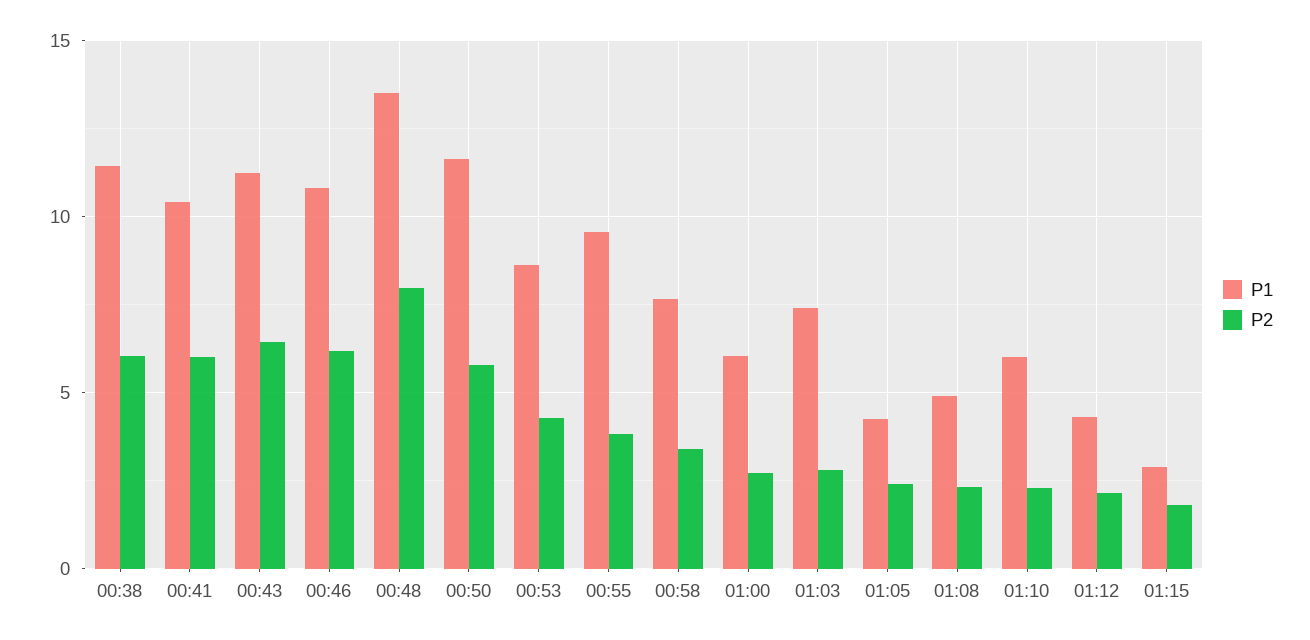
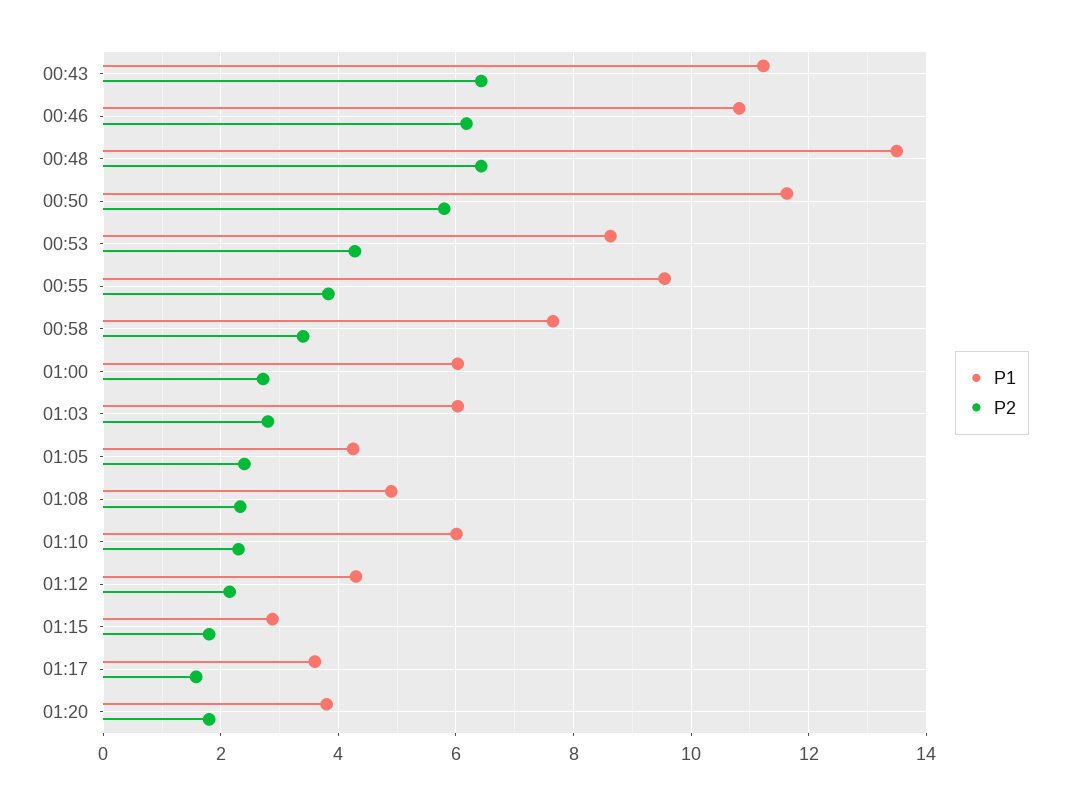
P1, 00:38: 11.5 -> none
P2, 00:38: 6 -> none
P1, 00:41: 10.5 -> none
P2, 00:41: 6 -> none
P2, 00:48: 8 -> 6.4
P1, 01:03: 7.5 -> 6
P1, 01:17: none -> 3.6
P2, 01:17: none -> 1.6
P1, 01:20: none -> 3.8
P2, 01:20: none -> 1.8

